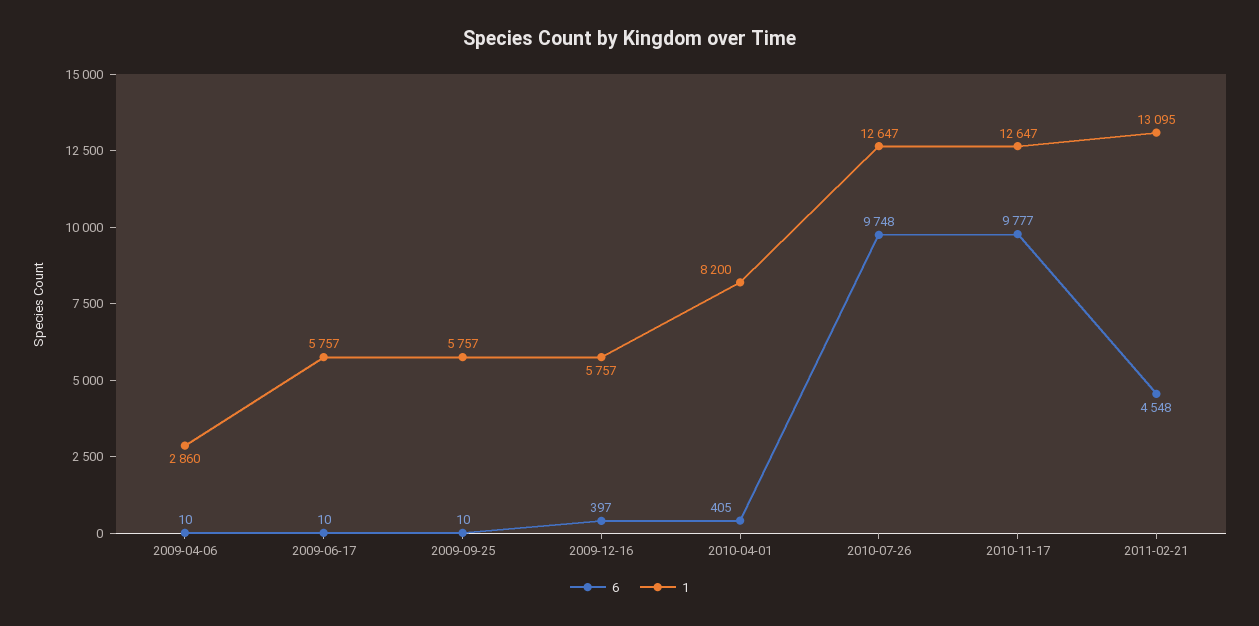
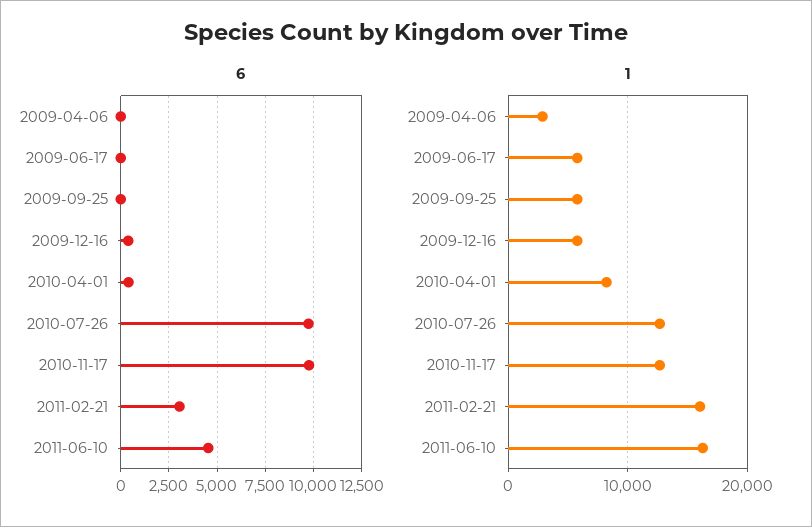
6, 2011-02-21: 4548 -> 3000
1, 2011-02-21: 13095 -> 16000
6, 2011-06-10: none -> 4500
1, 2011-06-10: none -> 16000

